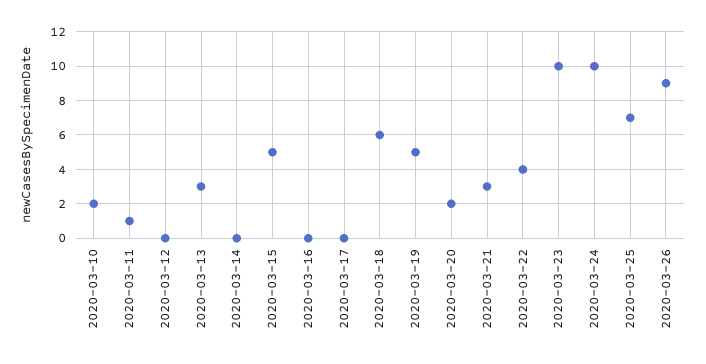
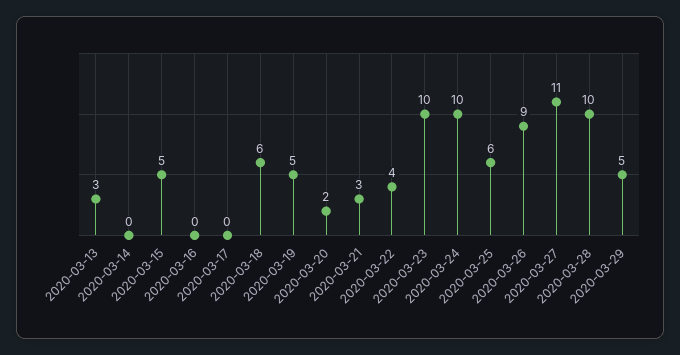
2020-03-10: 2 -> none
2020-03-11: 1 -> none
2020-03-12: 0 -> none
2020-03-25: 7 -> 6
2020-03-27: none -> 11
2020-03-28: none -> 10
2020-03-29: none -> 5

